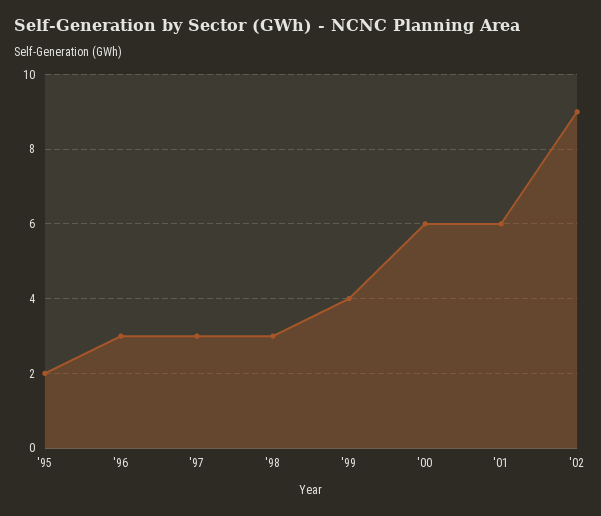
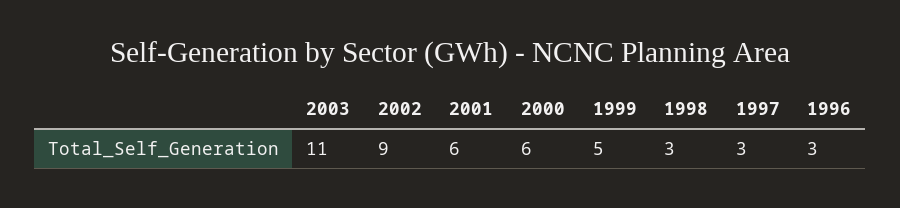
'95: 2 -> none
'99: 4 -> 5
2003: none -> 11

